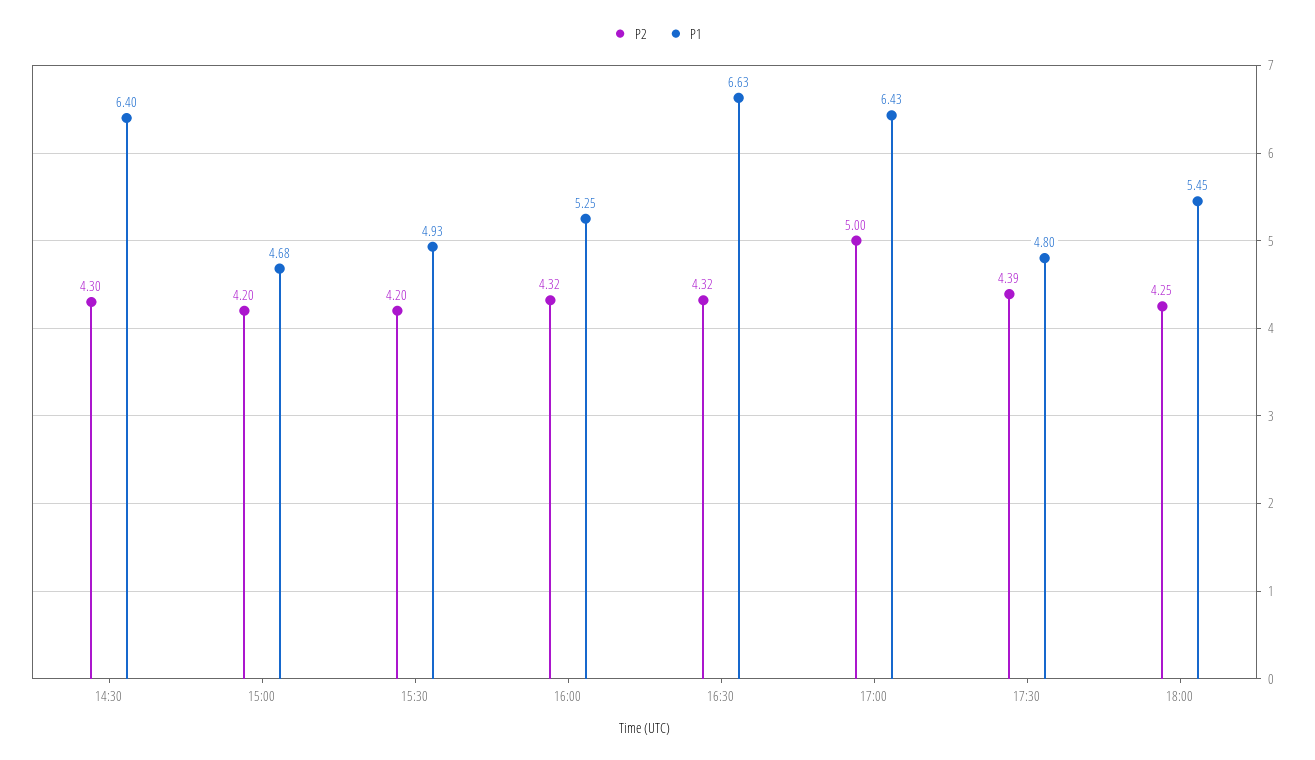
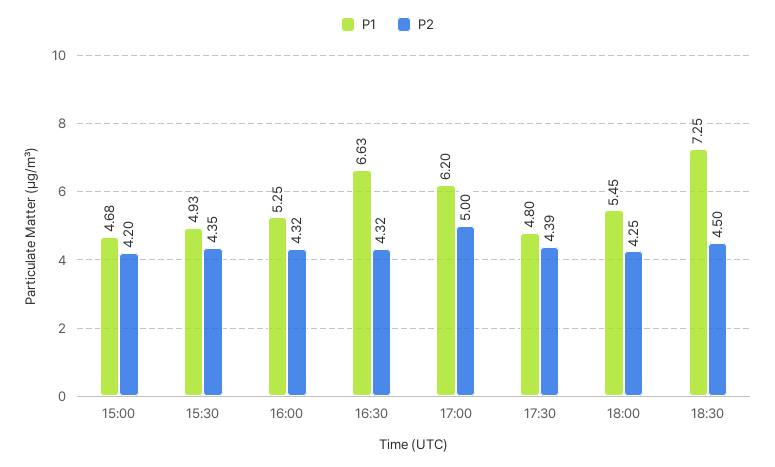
P2, 14:30: 4.3 -> none
P1, 14:30: 6.4 -> none
P2, 15:30: 4.2 -> 4.35
P1, 17:00: 6.43 -> 6.2
P1, 18:30: none -> 7.25
P2, 18:30: none -> 4.5

